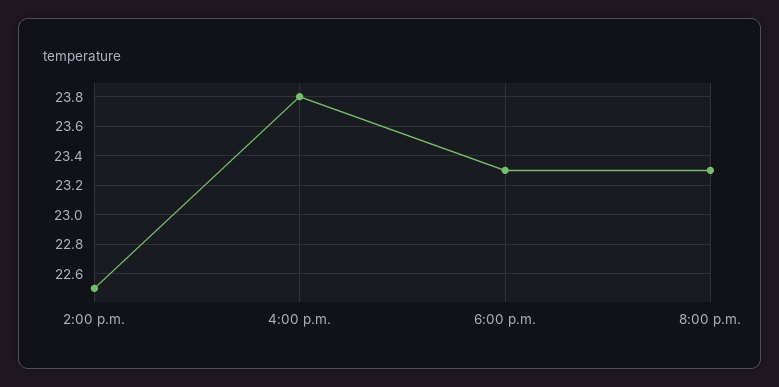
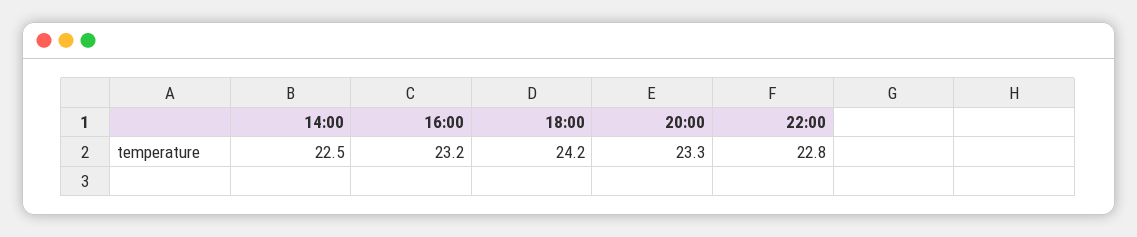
4:00 p.m.: 23.8 -> 23.2
6:00 p.m.: 23.3 -> 24.2
22:00: none -> 22.8

